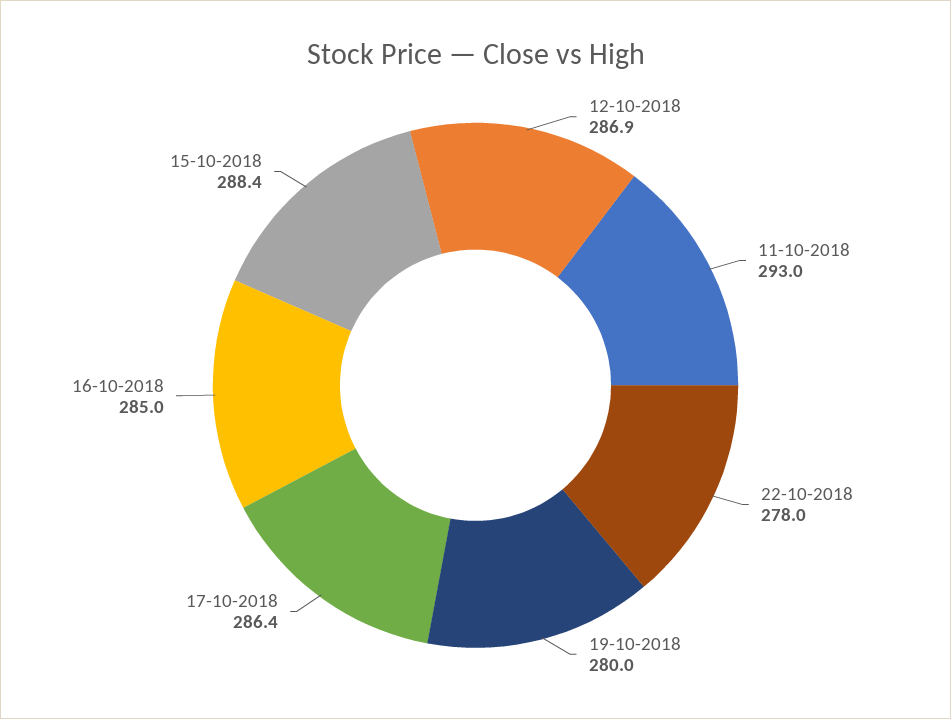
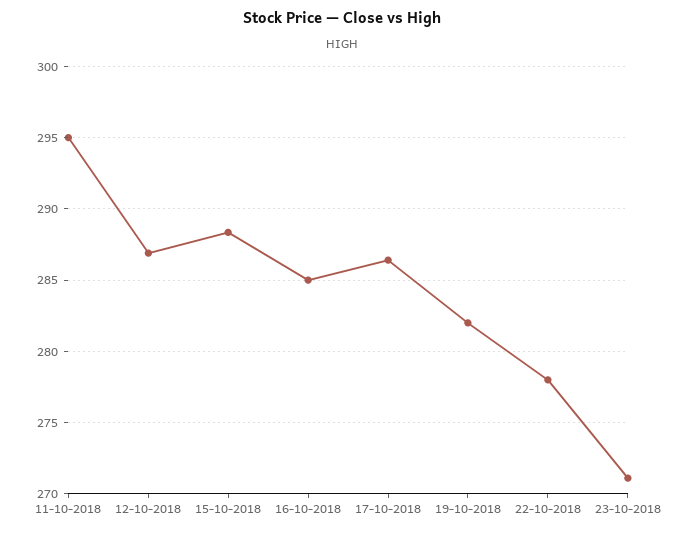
11-10-2018: 293 -> 295
19-10-2018: 280 -> 282
23-10-2018: none -> 271

